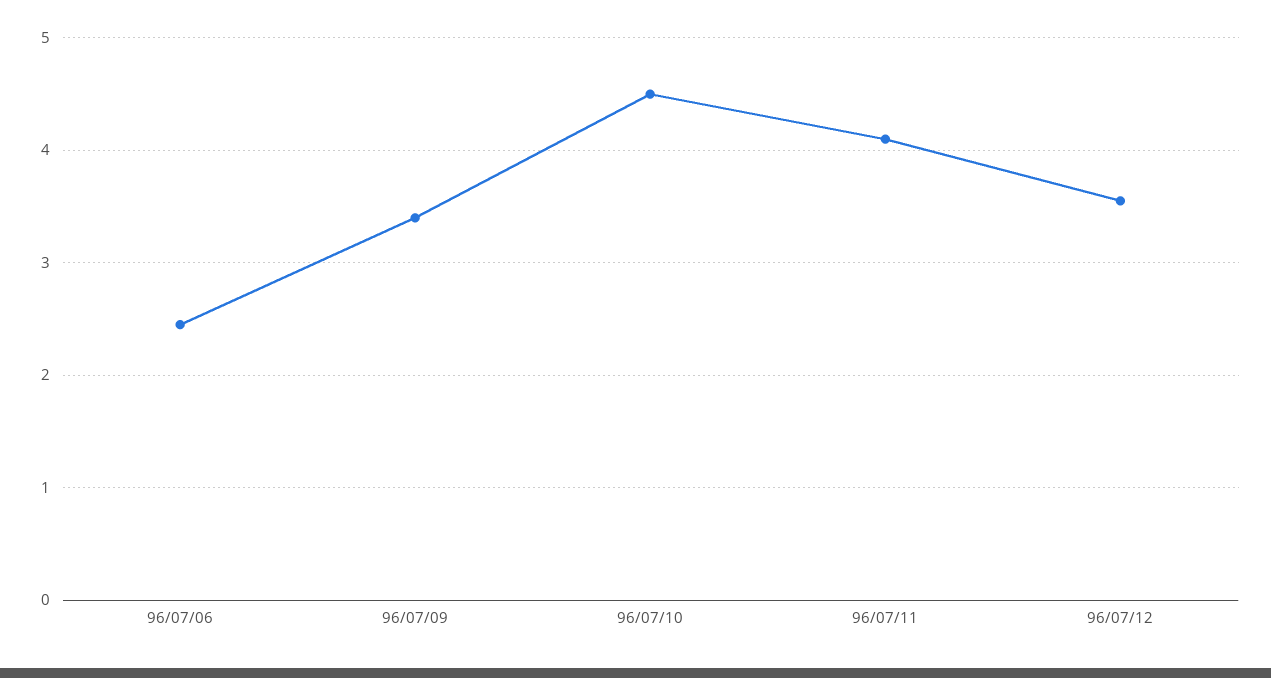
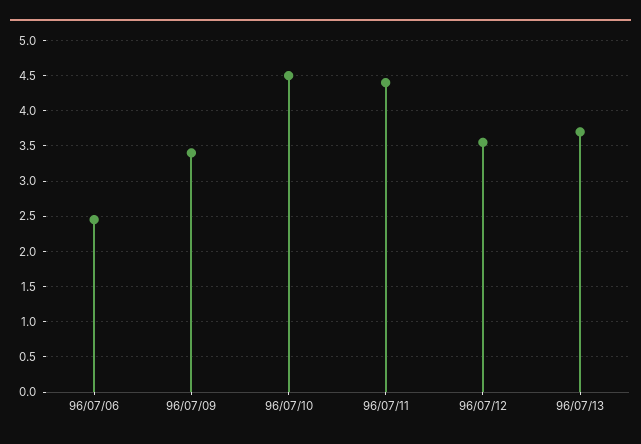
96/07/11: 4.1 -> 4.4
96/07/13: none -> 3.7

